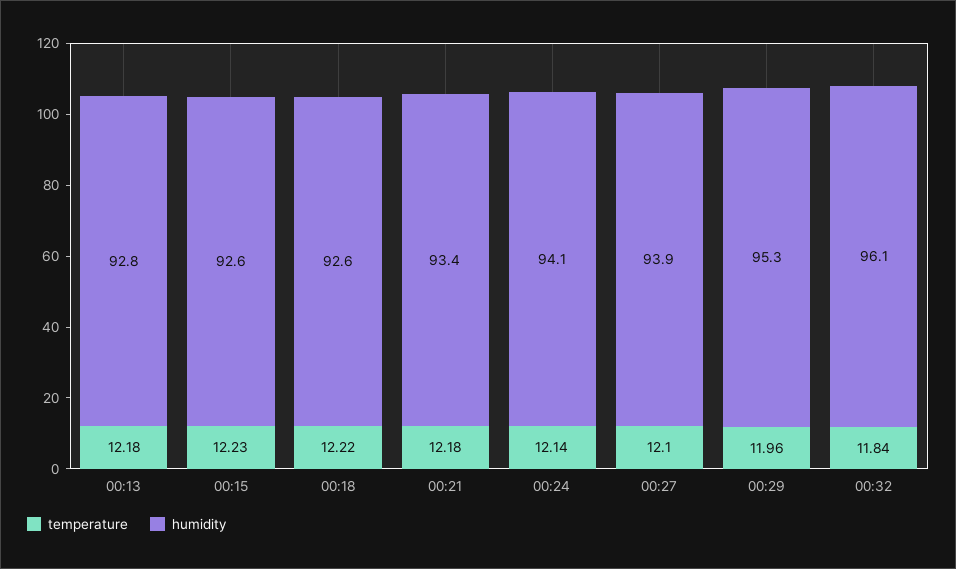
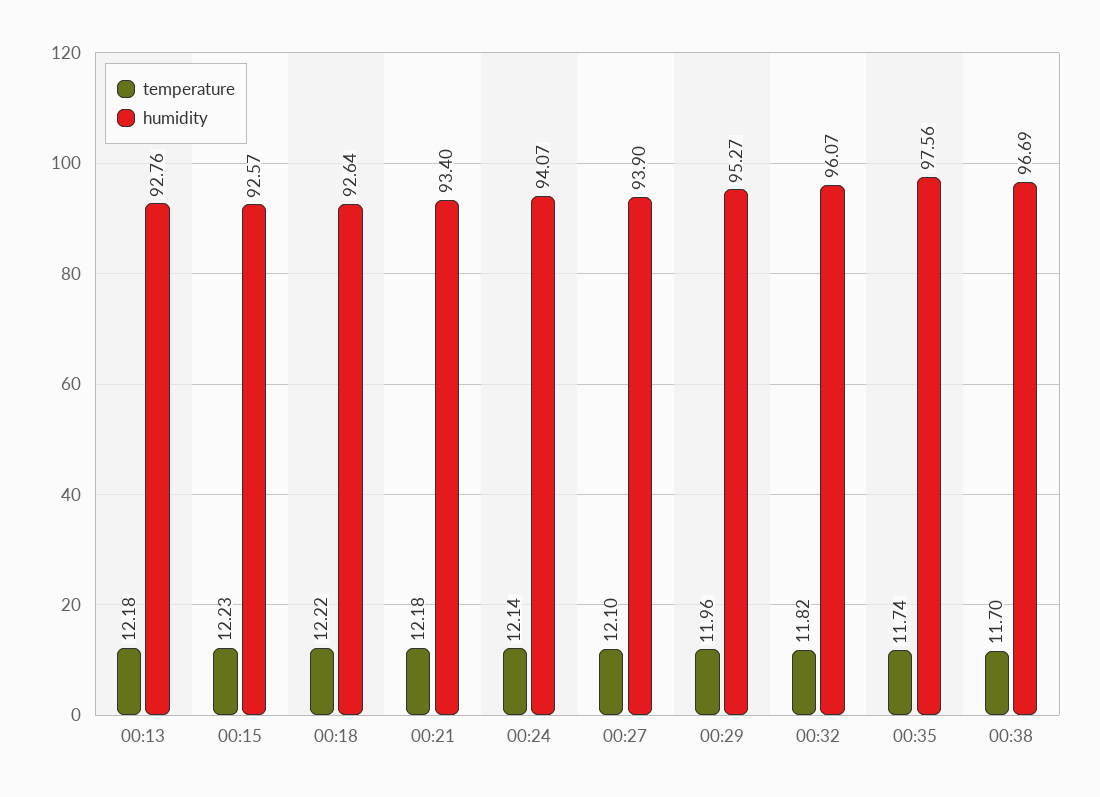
temperature, 00:32: 11.84 -> 11.82
temperature, 00:35: none -> 11.74
humidity, 00:35: none -> 97.56
temperature, 00:38: none -> 11.7
humidity, 00:38: none -> 96.69

